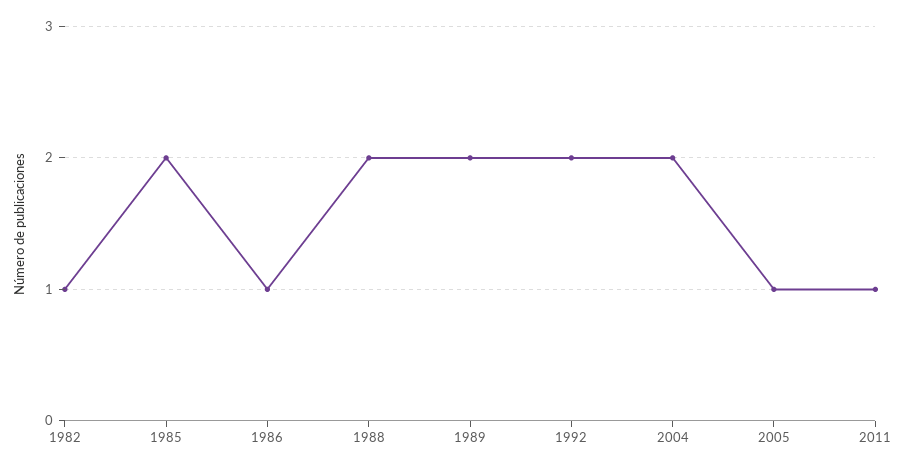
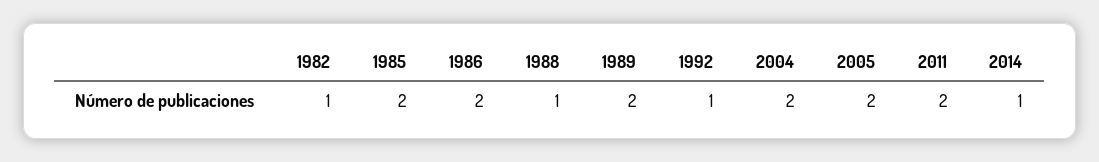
1986: 1 -> 2
1988: 2 -> 1
1992: 2 -> 1
2005: 1 -> 2
2011: 1 -> 2
2014: none -> 1

